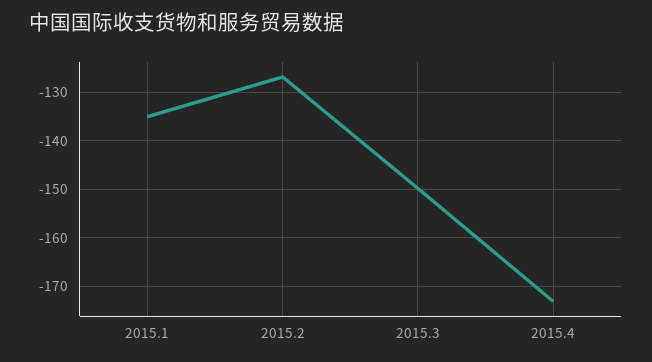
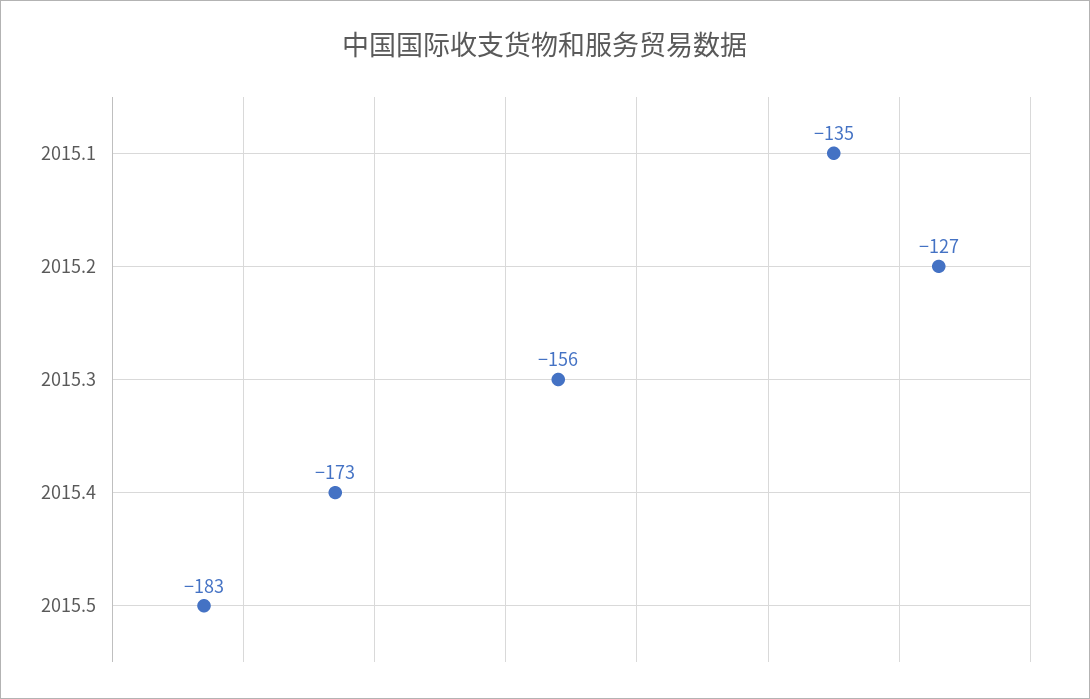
2015.3: -150 -> -156
2015.5: none -> -183

